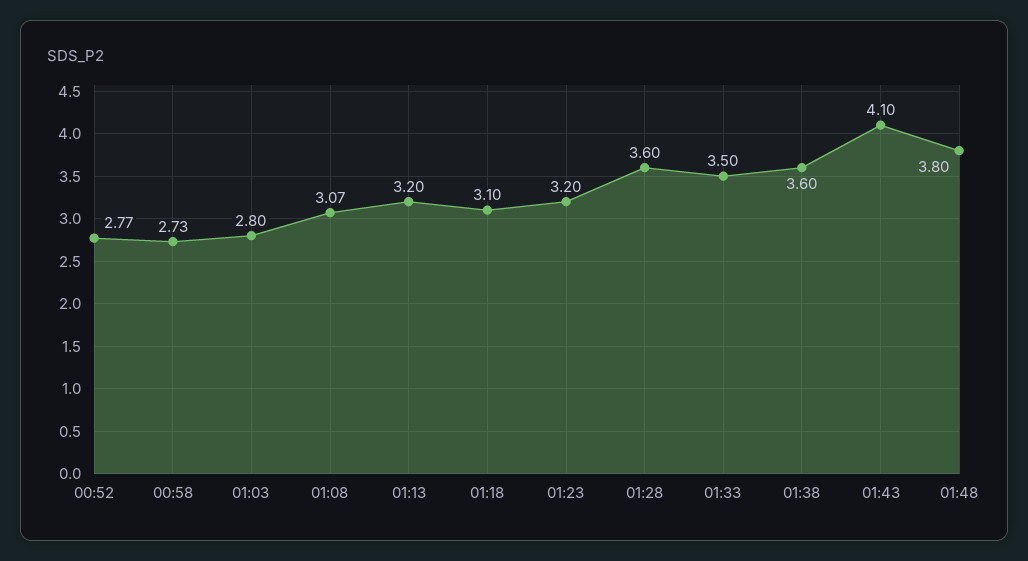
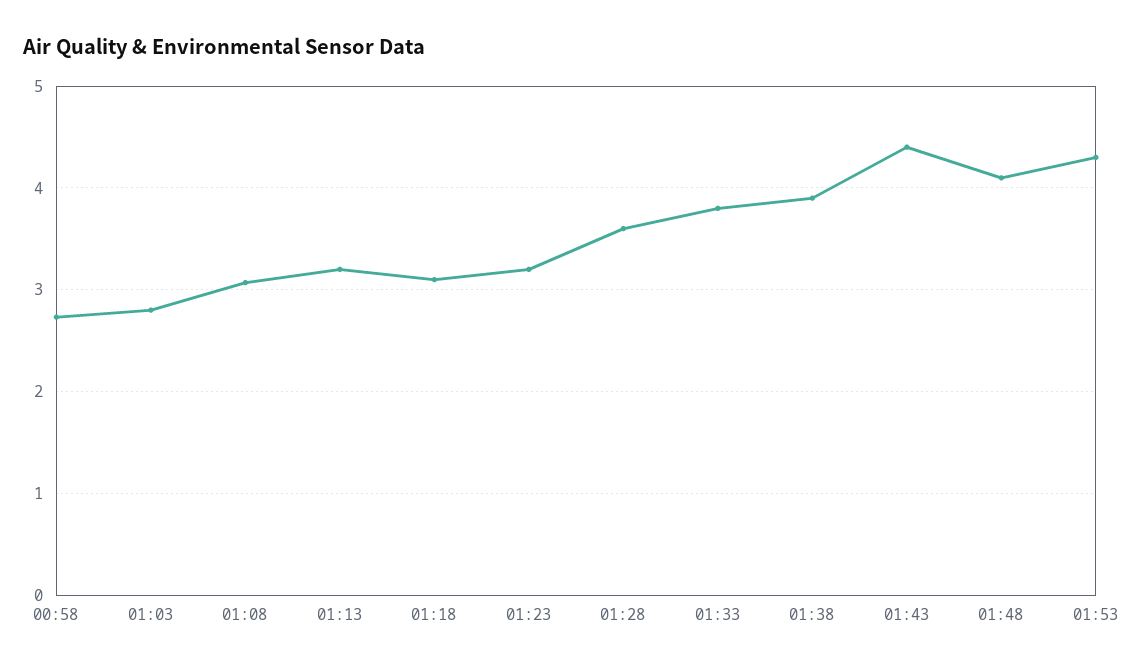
00:52: 2.77 -> none
01:33: 3.5 -> 3.8
01:38: 3.6 -> 3.9
01:43: 4.1 -> 4.4
01:48: 3.8 -> 4.1
01:53: none -> 4.3

